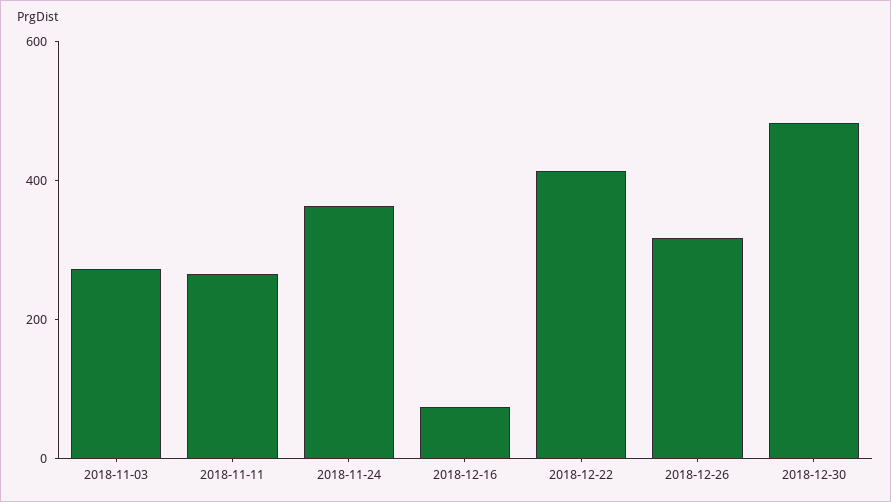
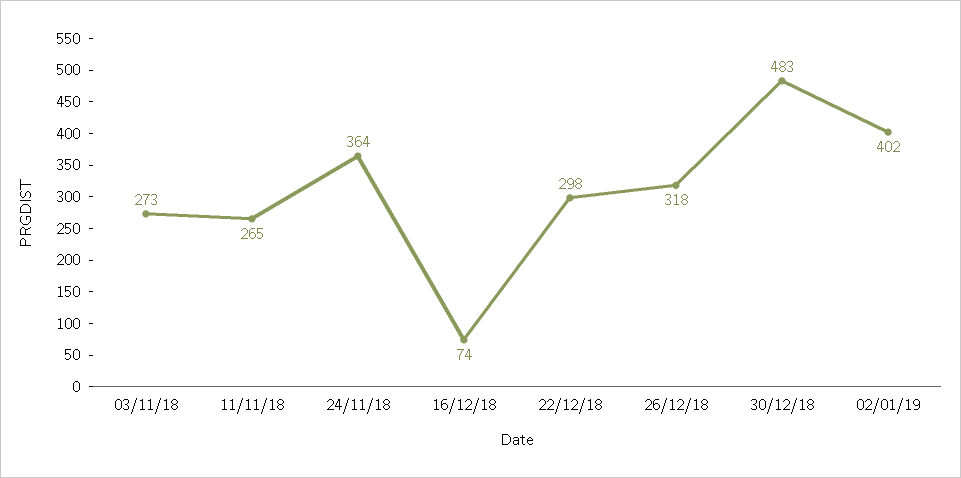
2018-12-22: 400 -> 298
02/01/19: none -> 402

